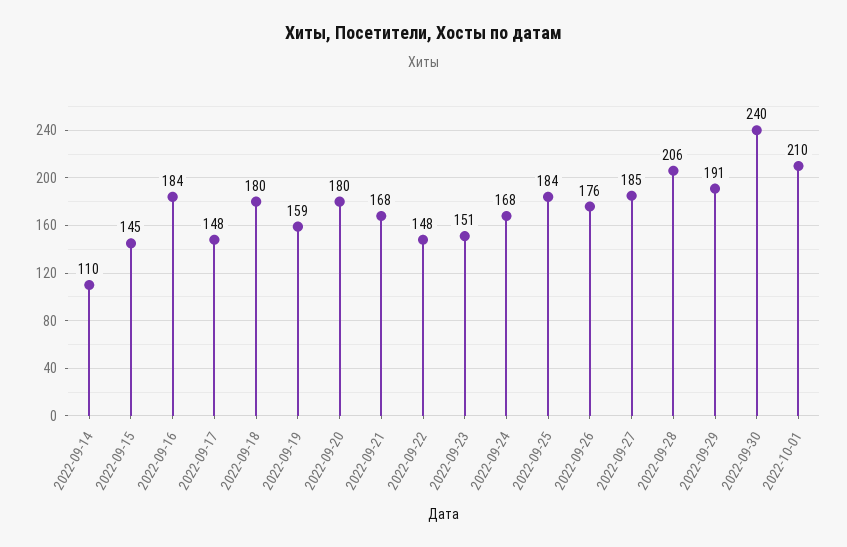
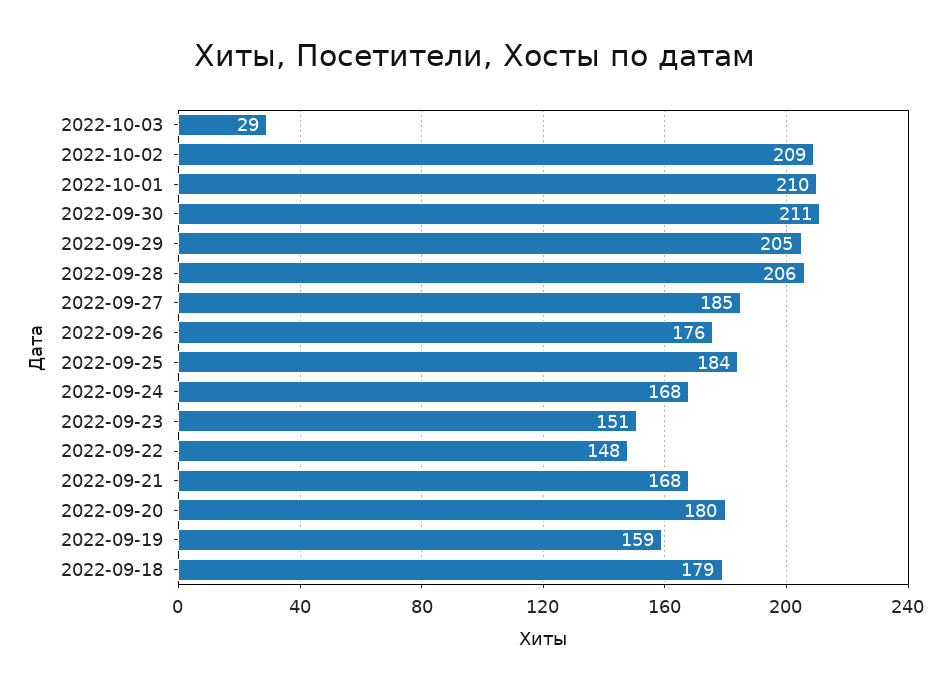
2022-09-14: 110 -> none
2022-09-15: 145 -> none
2022-09-16: 184 -> none
2022-09-17: 148 -> none
2022-09-18: 180 -> 179
2022-09-29: 191 -> 205
2022-09-30: 240 -> 211
2022-10-03: none -> 29
2022-10-02: none -> 209

